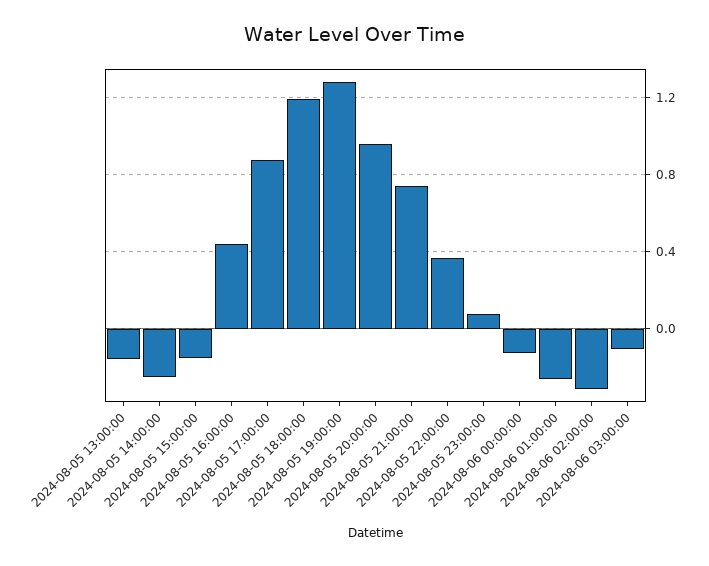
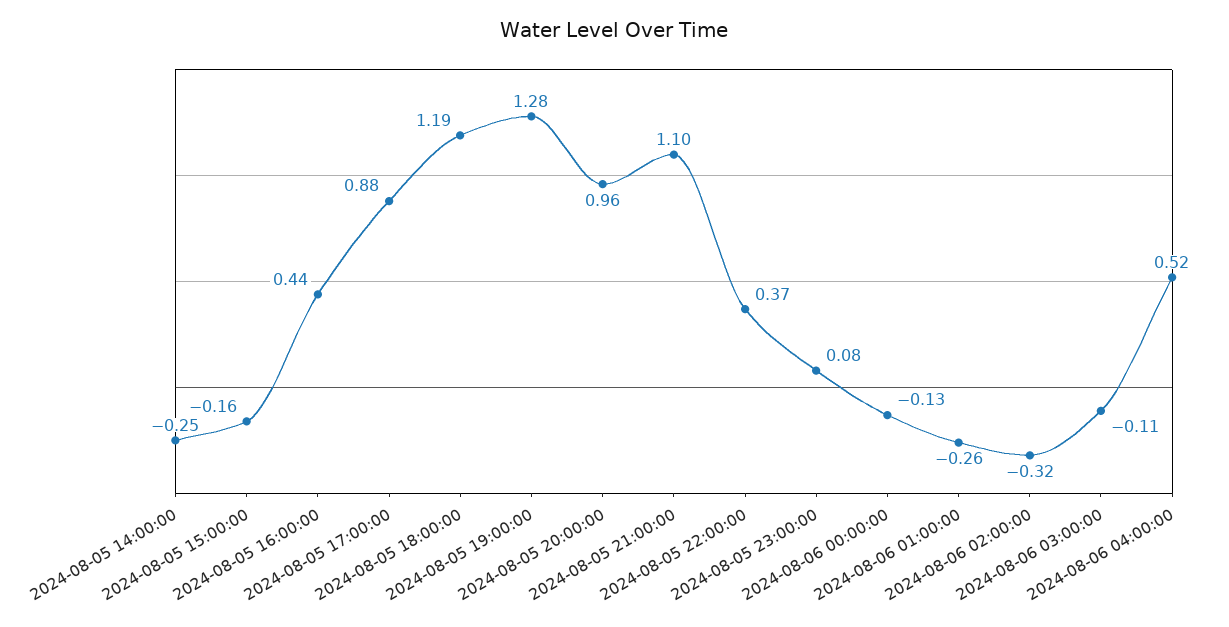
2024-08-05 13:00:00: -0.15 -> none
2024-08-05 21:00:00: 0.75 -> 1.1
2024-08-06 04:00:00: none -> 0.52

